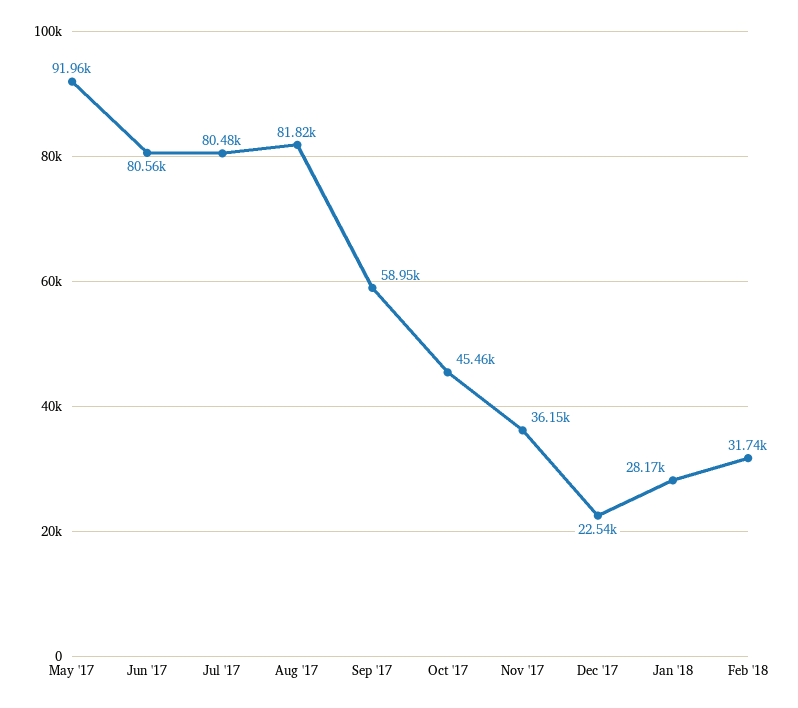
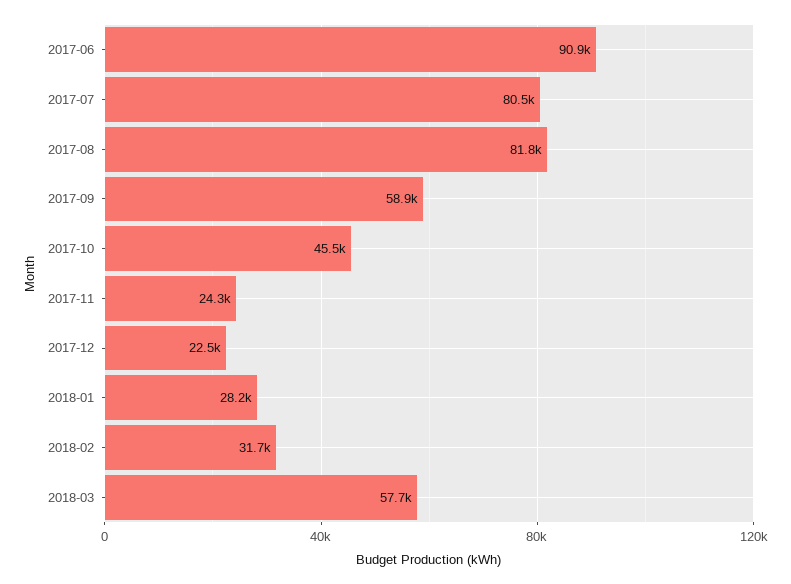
May '17: 91960 -> none
Jun '17: 80560 -> 90900
Nov '17: 36150 -> 24300
2018-03: none -> 57700

